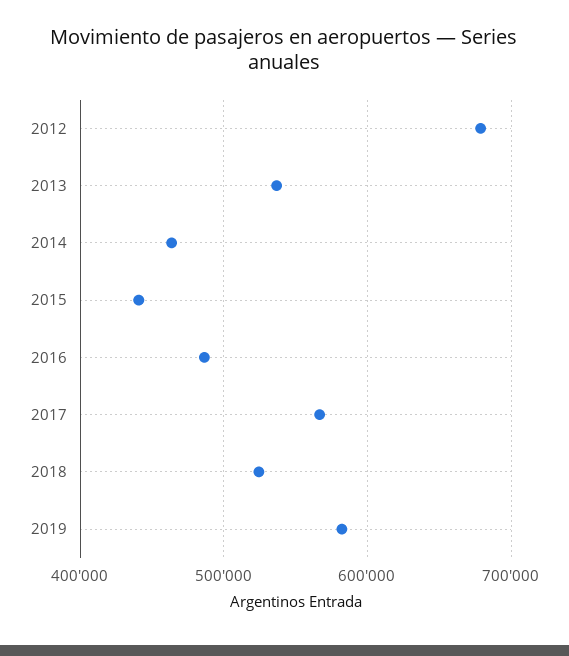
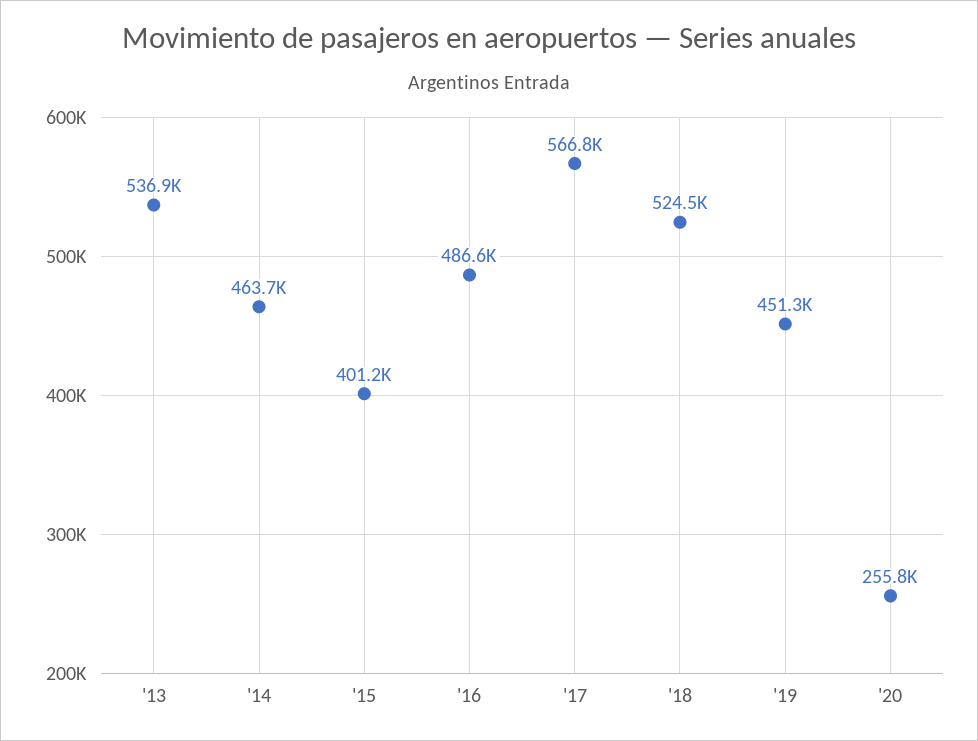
2012: 680000 -> none
2015: 440000 -> 401200
2019: 580000 -> 451300
'20: none -> 255800

